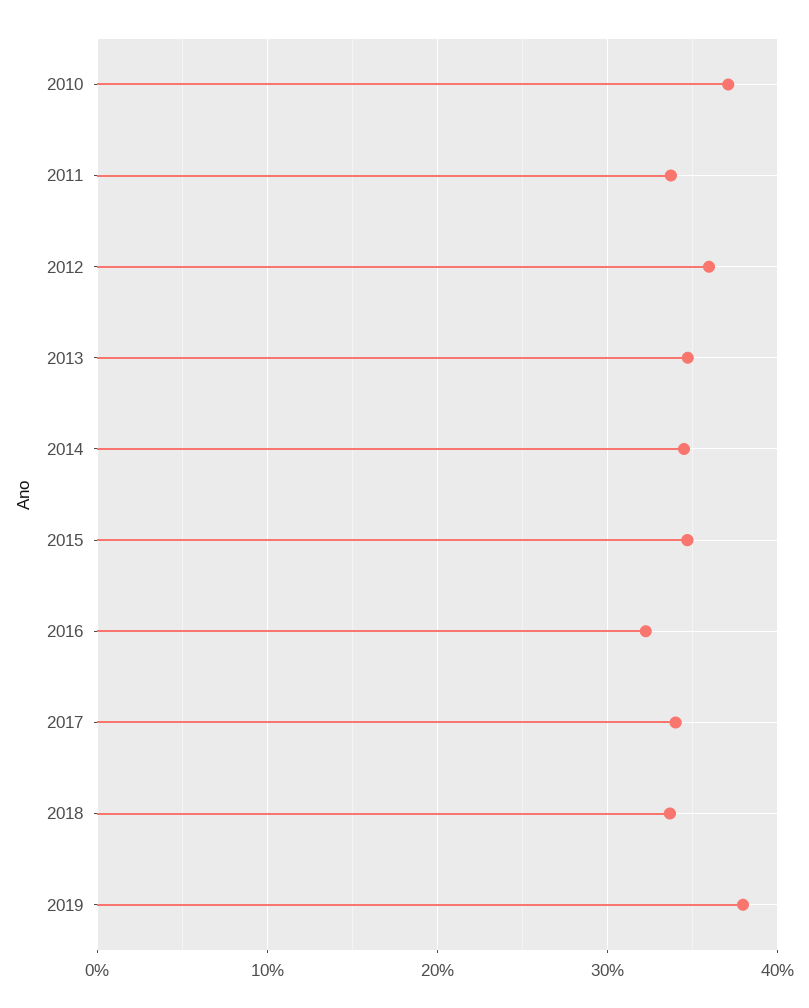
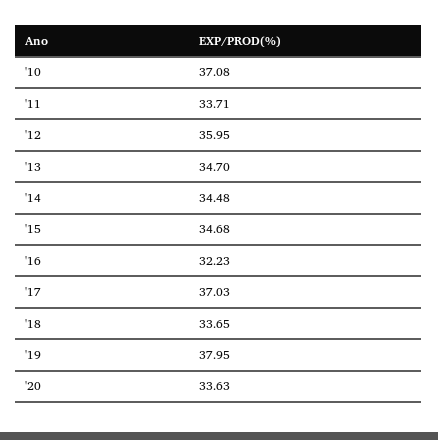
2017: 34 -> 37.03
'20: none -> 33.63

